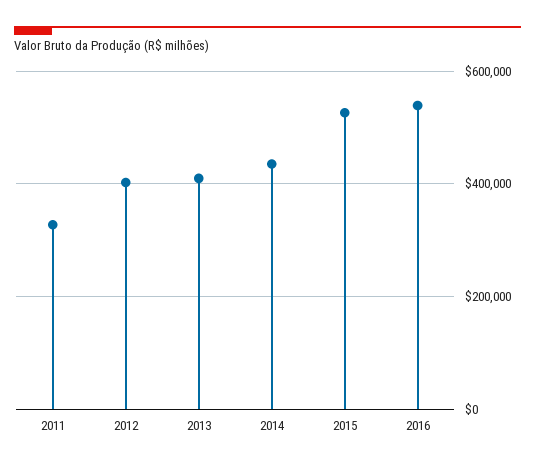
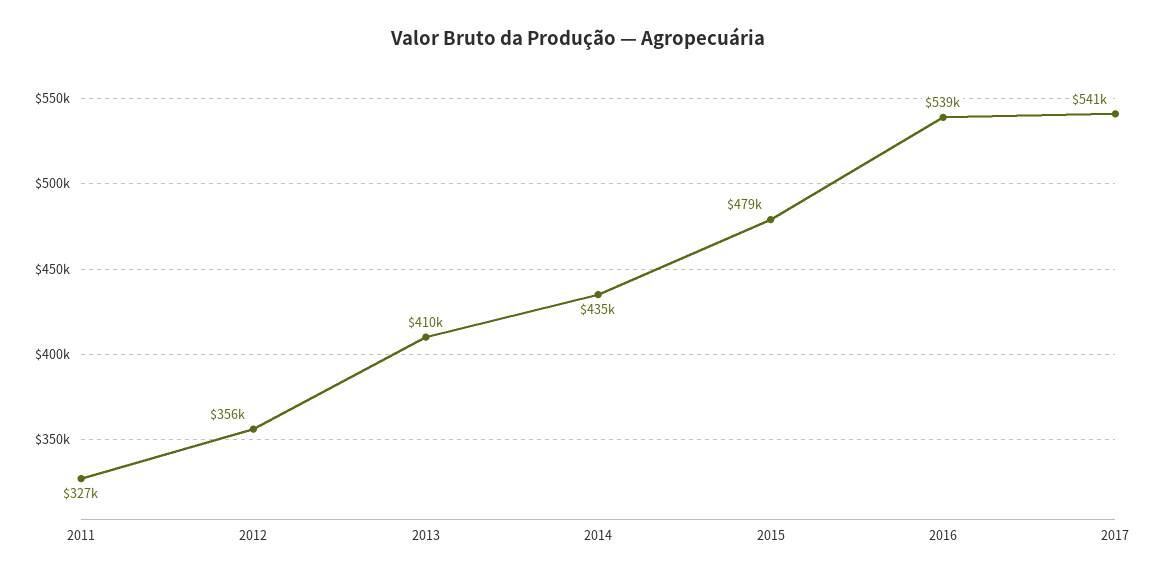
2012: 400000 -> 356000
2015: 520000 -> 479000
2017: none -> 541000

